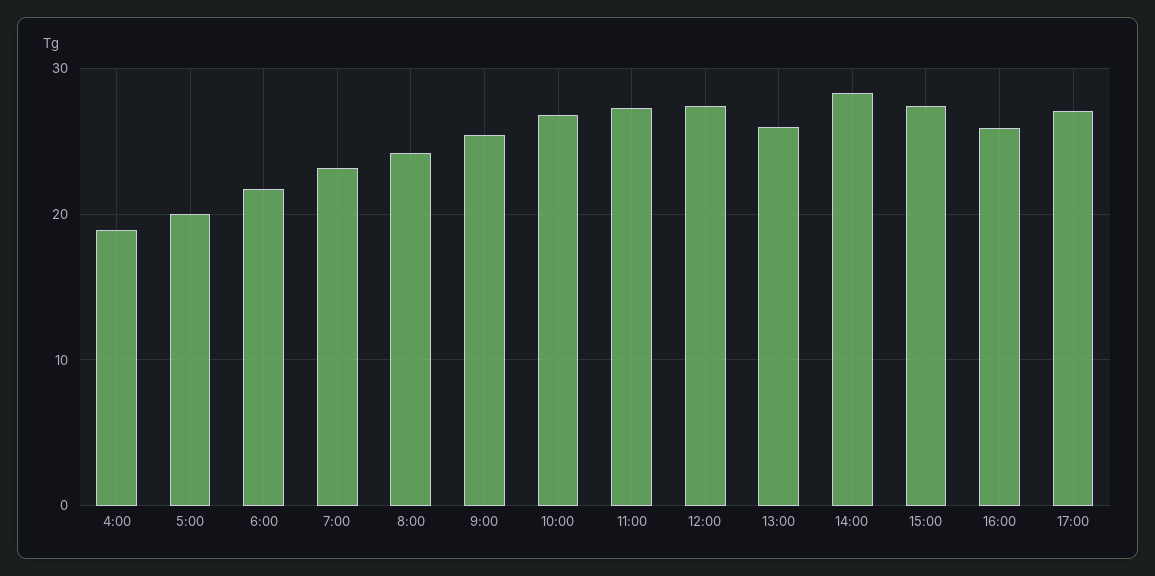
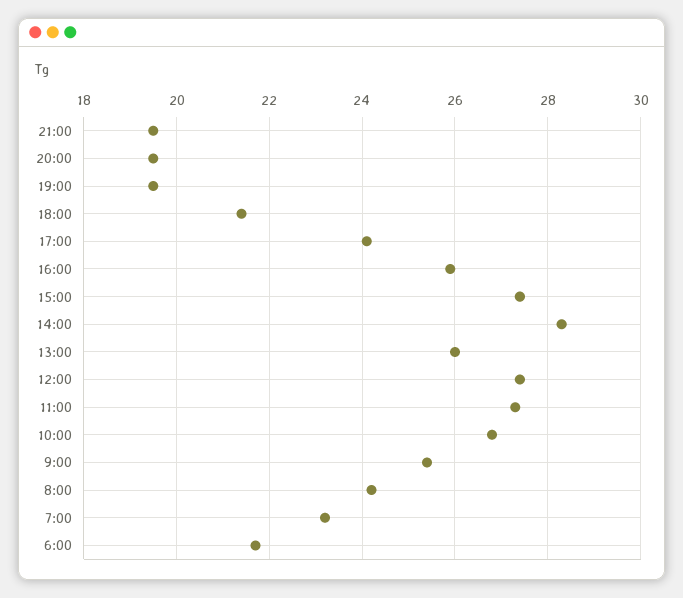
4:00: 19 -> none
5:00: 20 -> none
17:00: 27 -> 24
21:00: none -> 19.5
20:00: none -> 19.5
19:00: none -> 19.5
18:00: none -> 21.5

